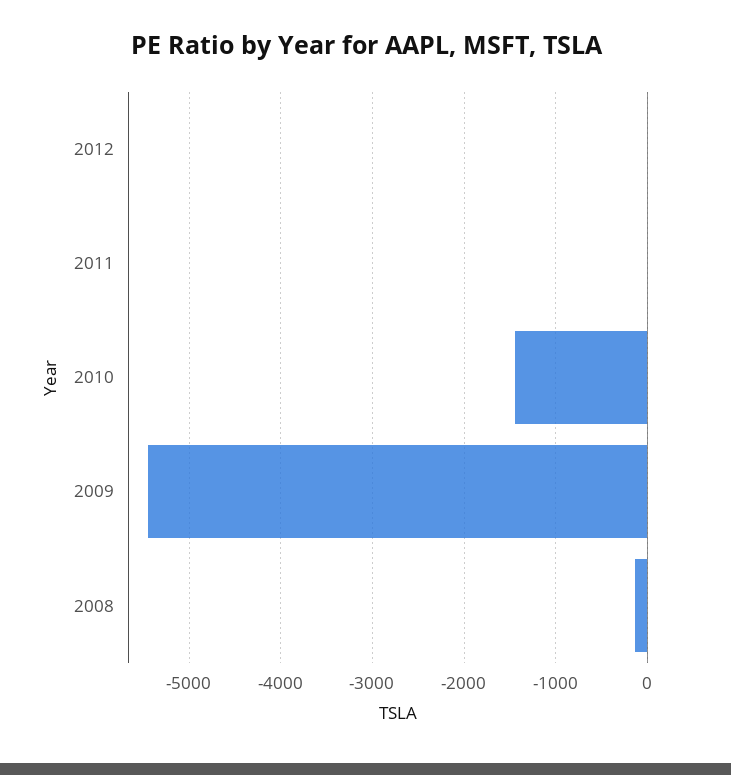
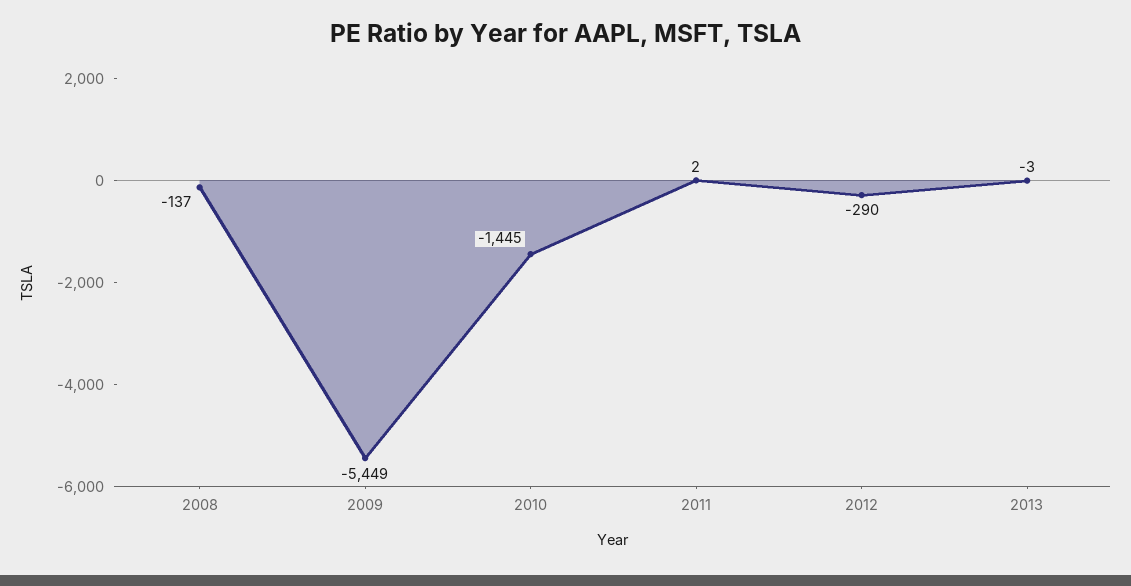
2012: 0 -> -290
2013: none -> -3

